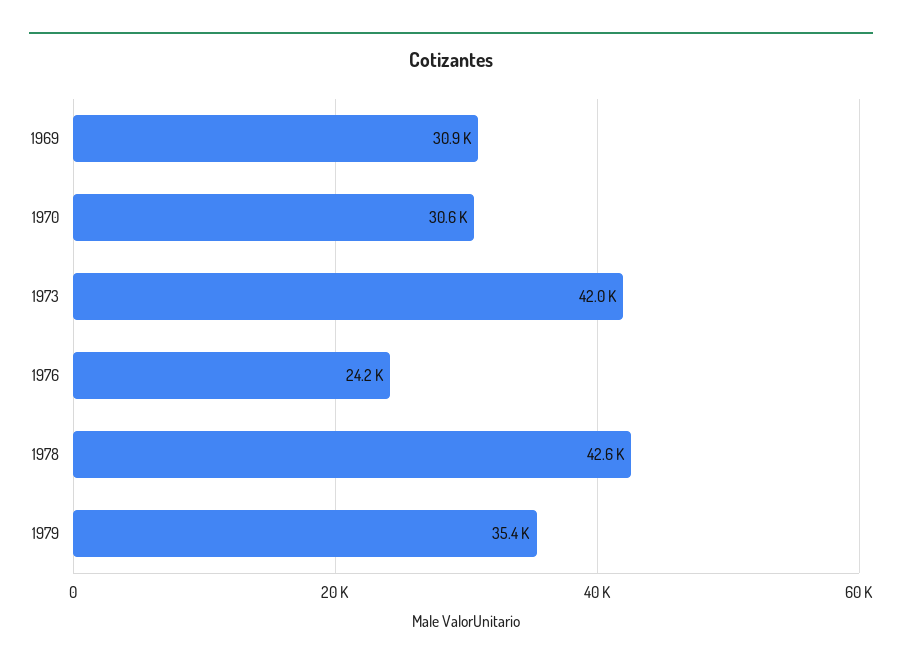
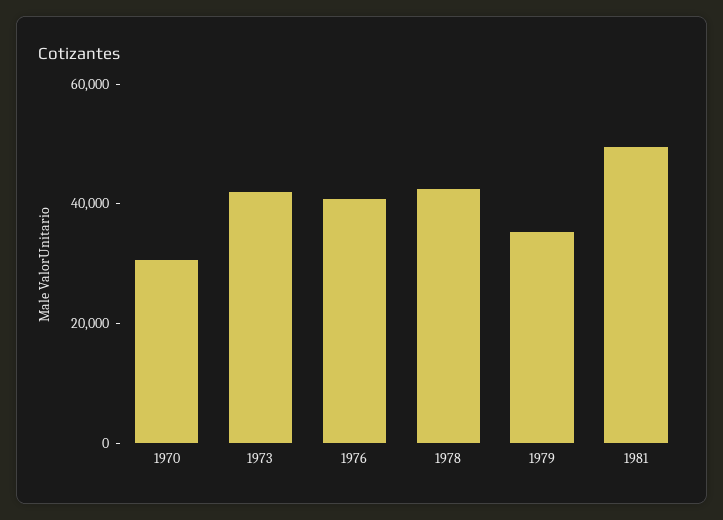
1969: 30900 -> none
1976: 24200 -> 40000
1981: none -> 50000

